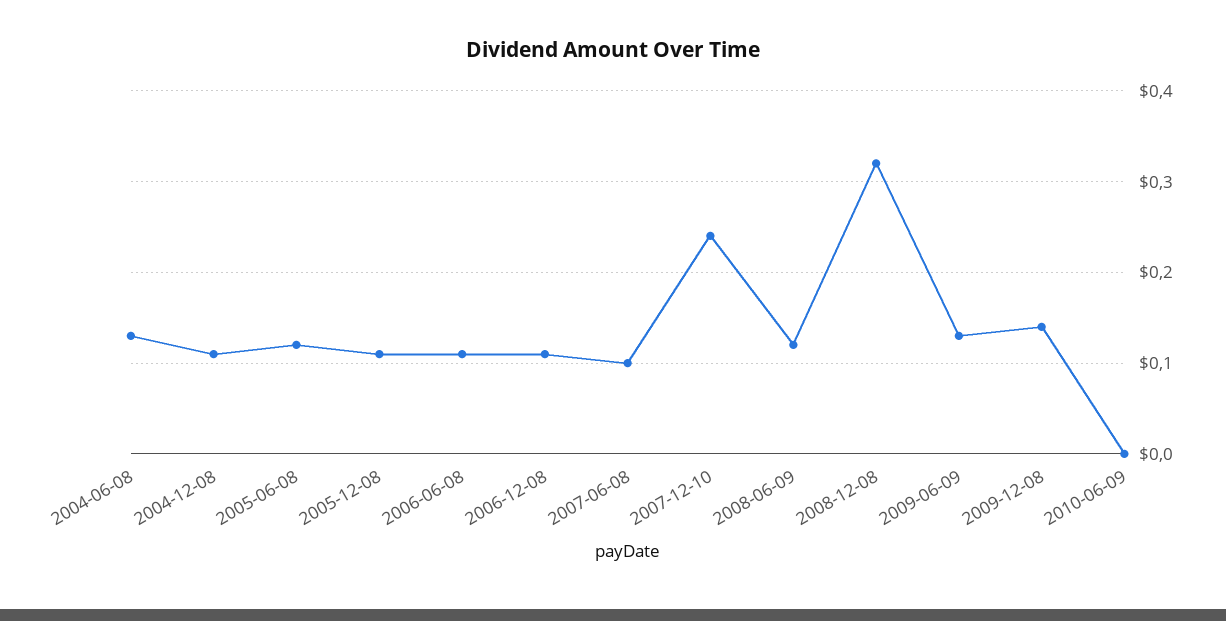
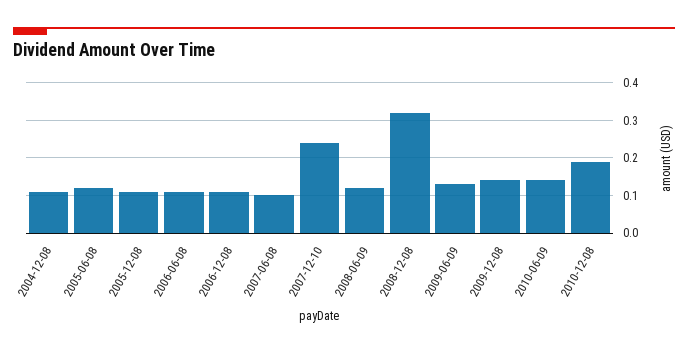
2004-06-08: 0.13 -> none
2010-06-09: 0 -> 0.15
2010-12-08: none -> 0.2

